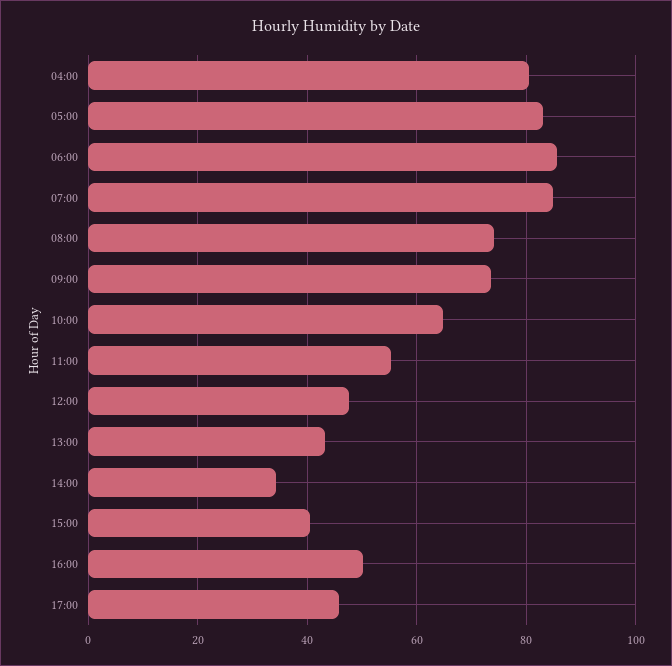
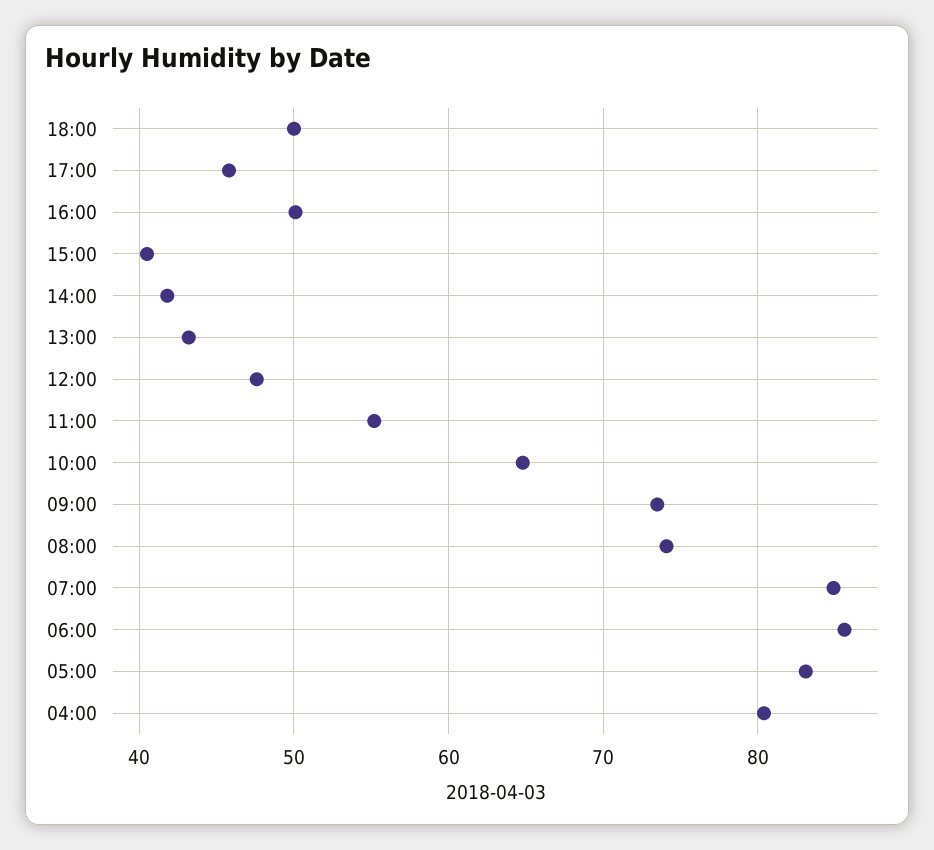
14:00: 34 -> 42
18:00: none -> 50

